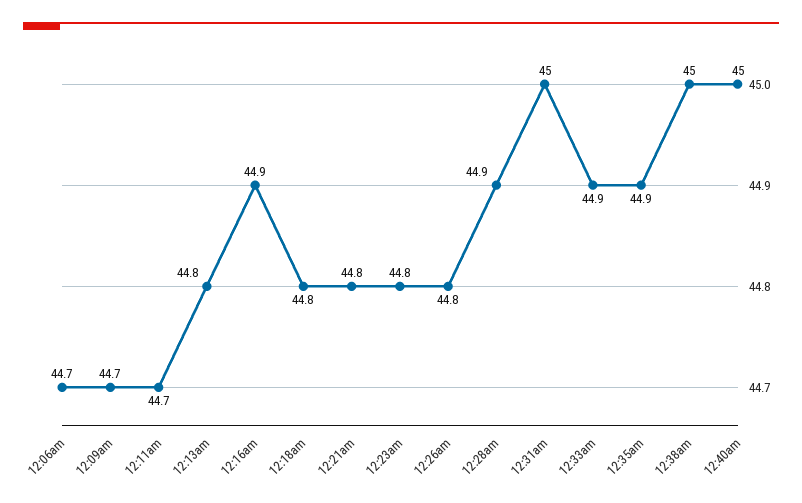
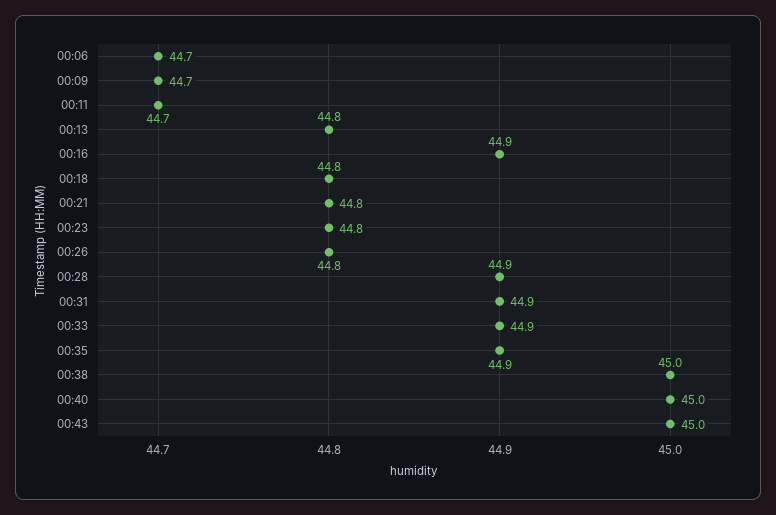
12:31am: 45 -> 44.9
00:43: none -> 45

